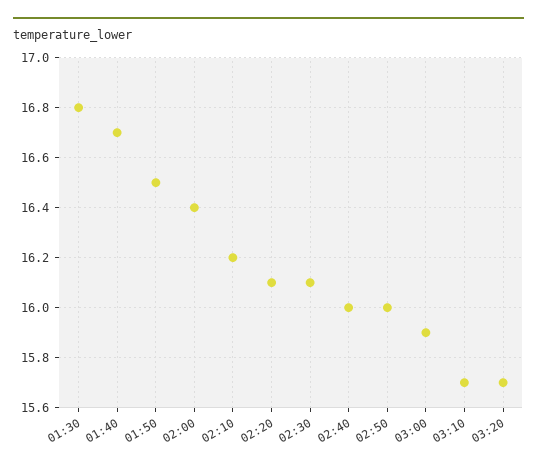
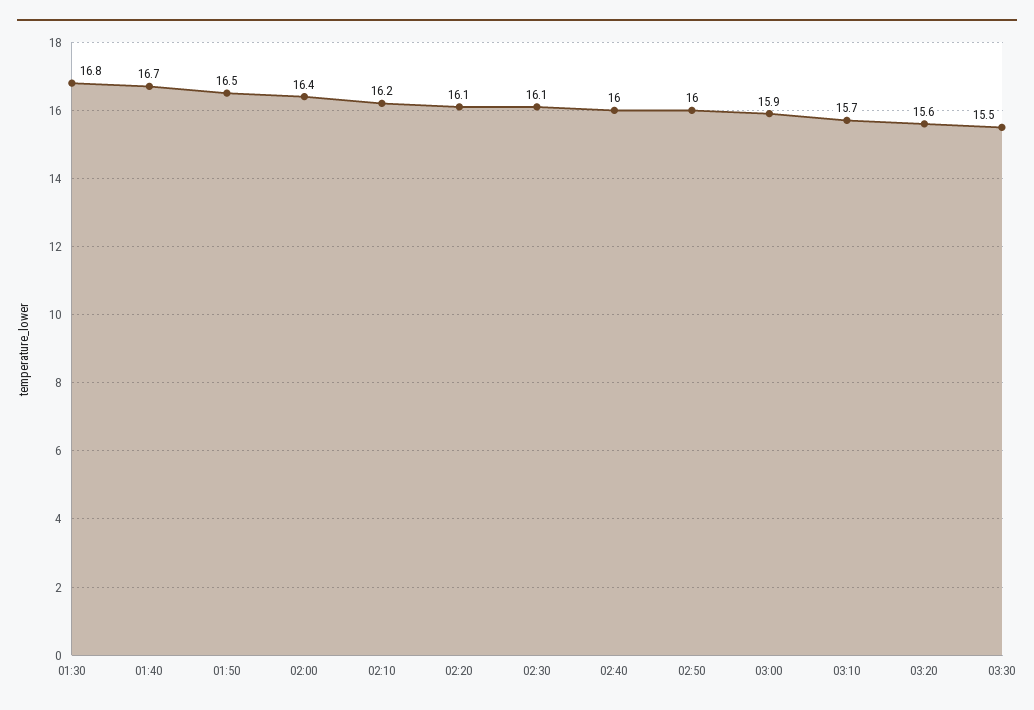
03:20: 15.7 -> 15.6
03:30: none -> 15.5

